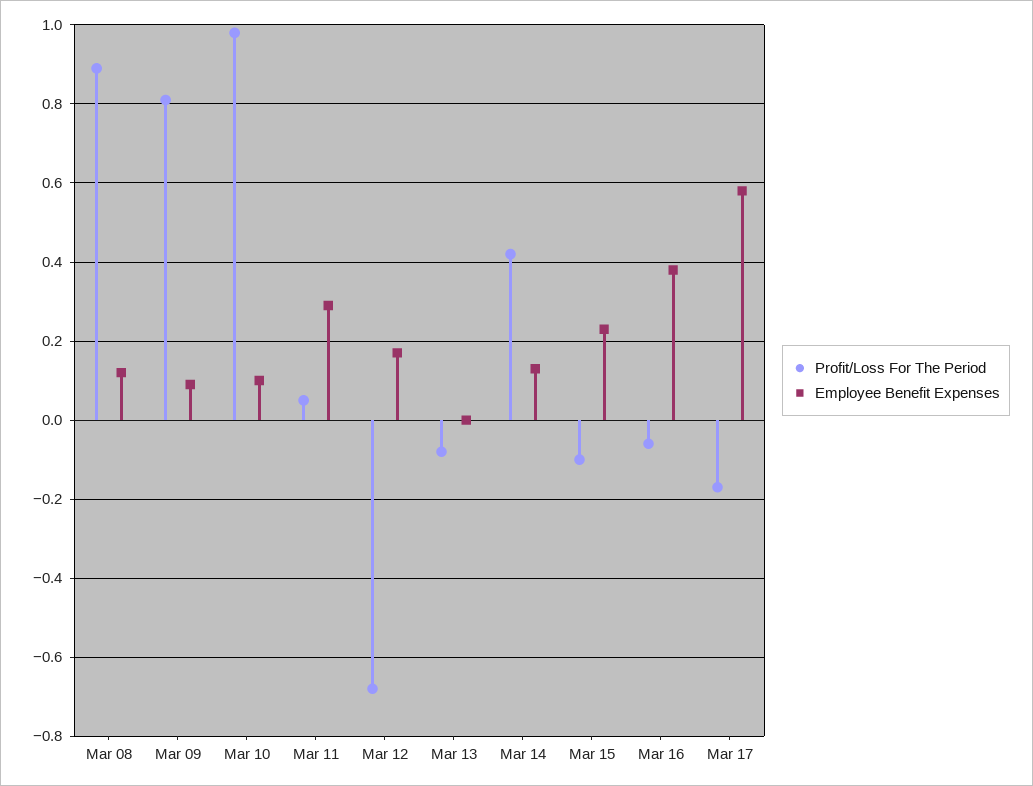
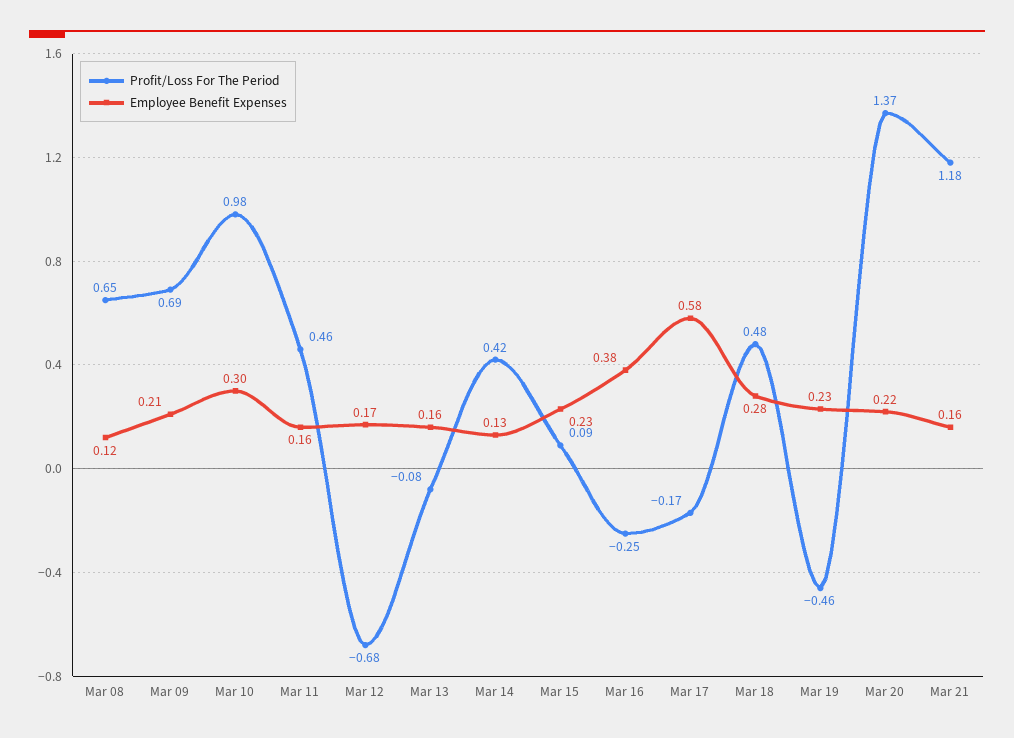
Profit/Loss For The Period, Mar 08: 0.9 -> 0.65
Profit/Loss For The Period, Mar 09: 0.8 -> 0.69
Employee Benefit Expenses, Mar 09: 0.1 -> 0.21
Employee Benefit Expenses, Mar 10: 0.1 -> 0.3
Profit/Loss For The Period, Mar 11: 0.05 -> 0.46
Employee Benefit Expenses, Mar 11: 0.3 -> 0.16
Employee Benefit Expenses, Mar 13: 0 -> 0.16
Profit/Loss For The Period, Mar 15: -0.1 -> 0.09
Profit/Loss For The Period, Mar 16: -0.05 -> -0.25
Profit/Loss For The Period, Mar 18: none -> 0.48
Employee Benefit Expenses, Mar 18: none -> 0.28
Profit/Loss For The Period, Mar 19: none -> -0.46
Employee Benefit Expenses, Mar 19: none -> 0.23
Profit/Loss For The Period, Mar 20: none -> 1.37
Employee Benefit Expenses, Mar 20: none -> 0.22
Profit/Loss For The Period, Mar 21: none -> 1.18
Employee Benefit Expenses, Mar 21: none -> 0.16

